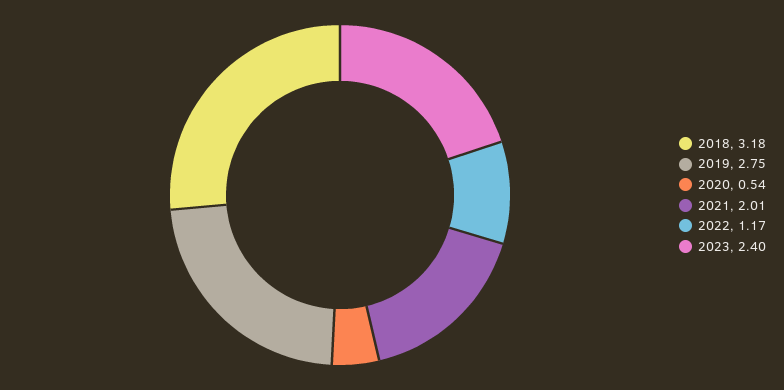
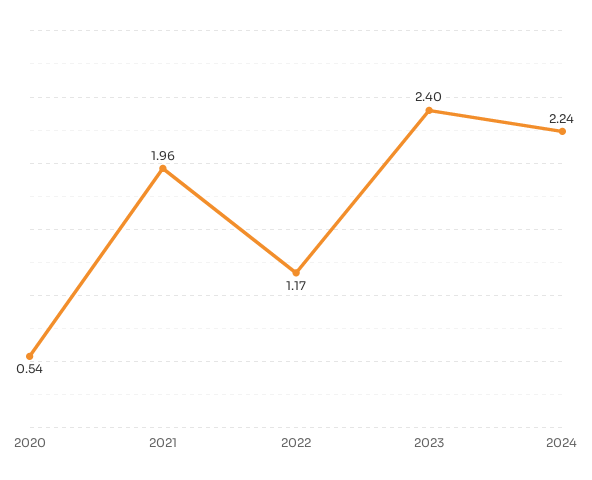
2018: 3.18 -> none
2019: 2.75 -> none
2021: 2.01 -> 1.96
2024: none -> 2.24

